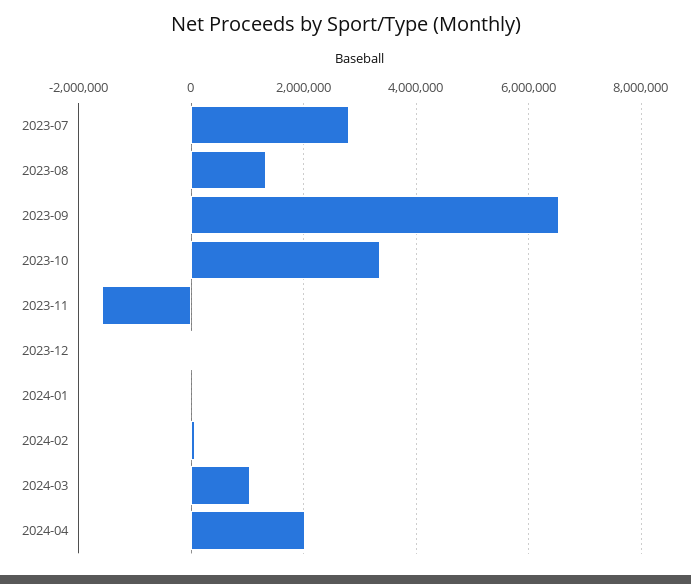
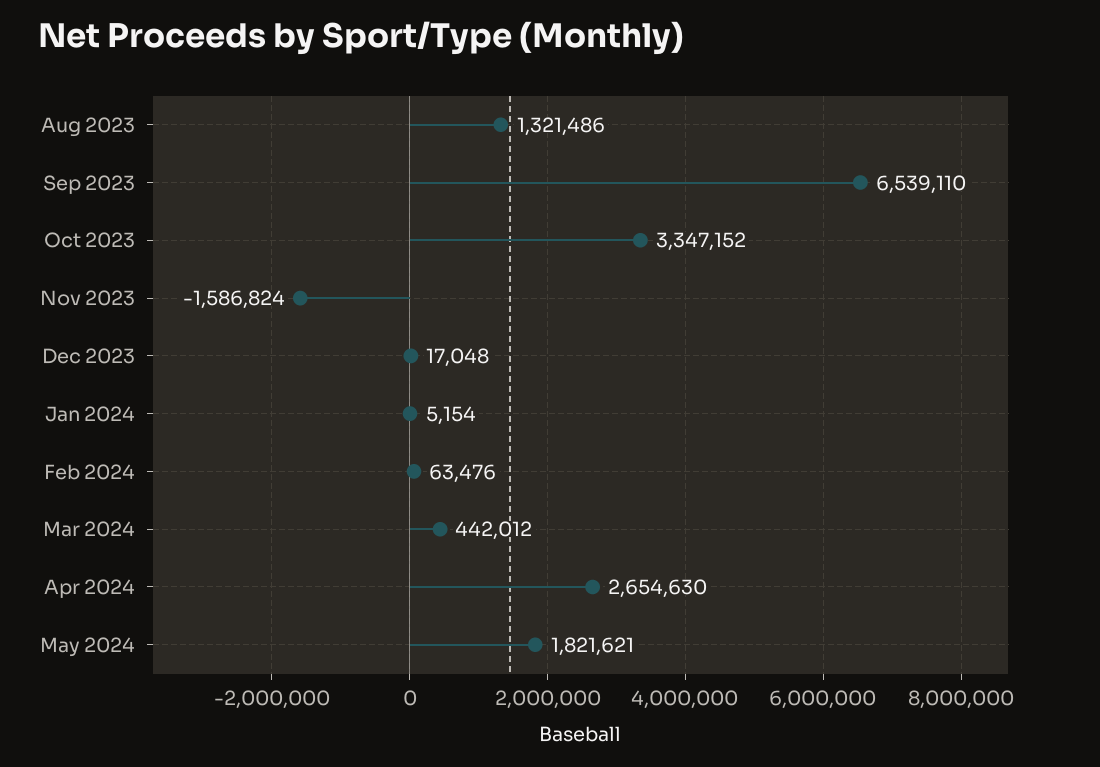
2023-07: 2800000 -> none
2024-03: 1000000 -> 442012
2024-04: 2000000 -> 2654630
May 2024: none -> 1821621

